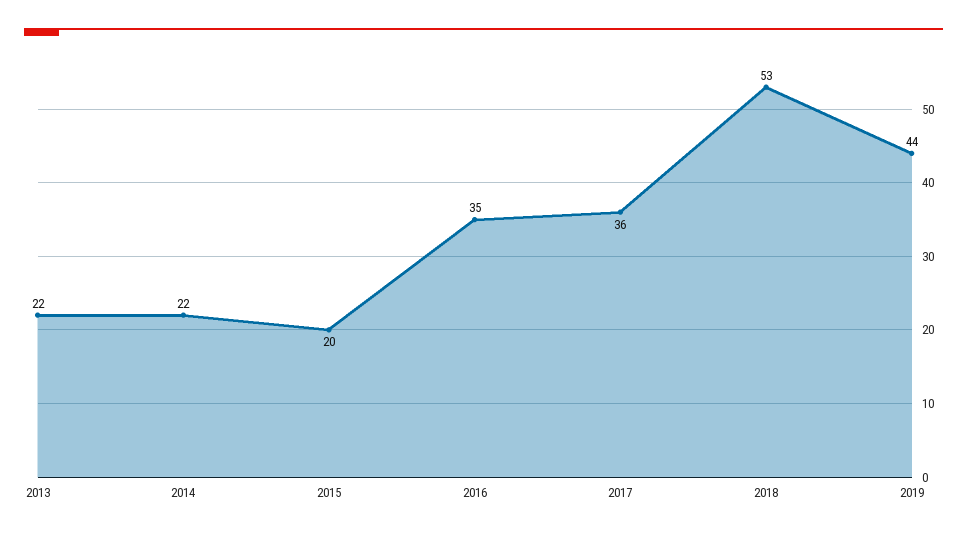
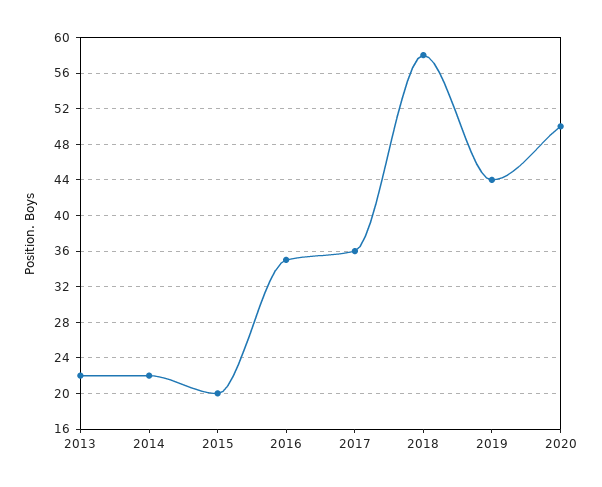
2018: 53 -> 58
2020: none -> 50

